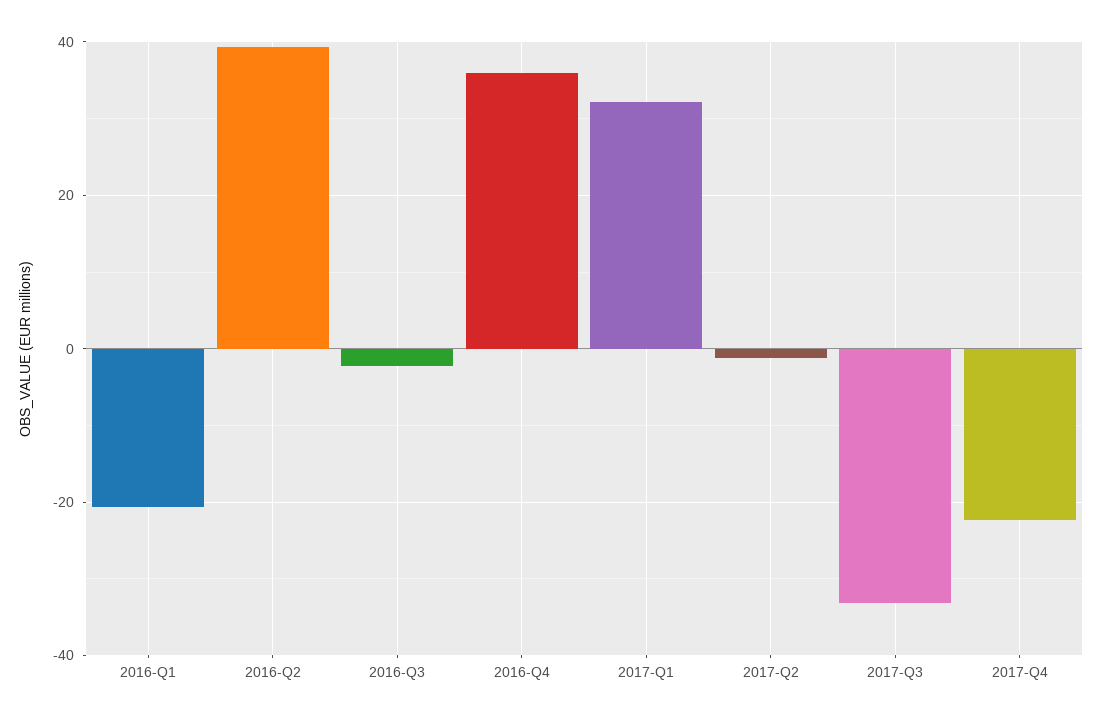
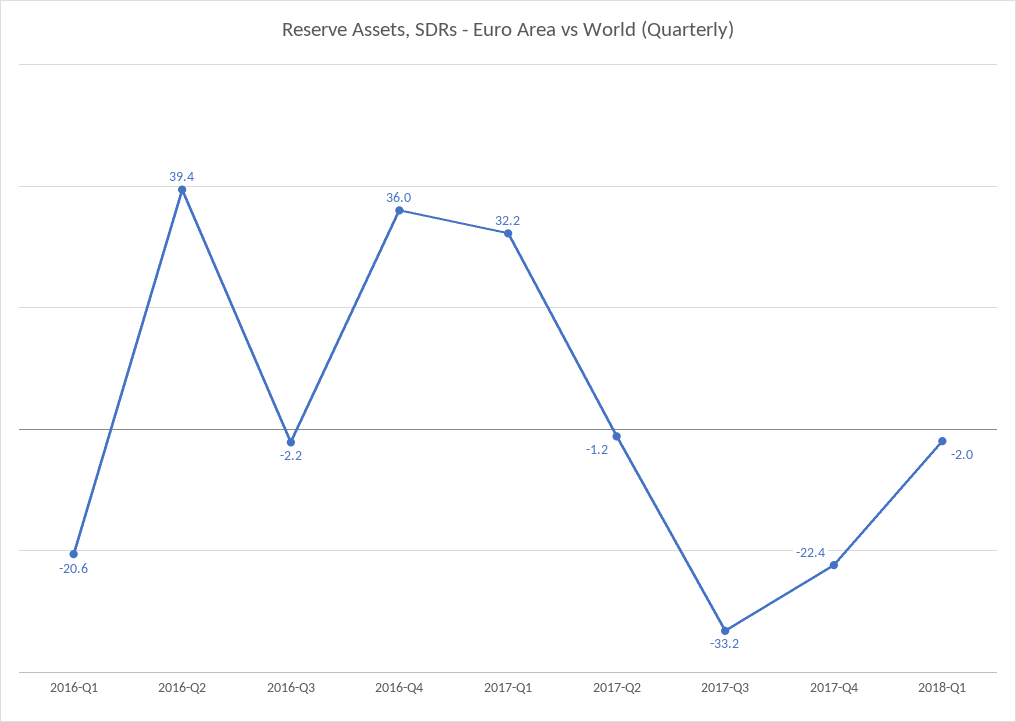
2018-Q1: none -> -2

